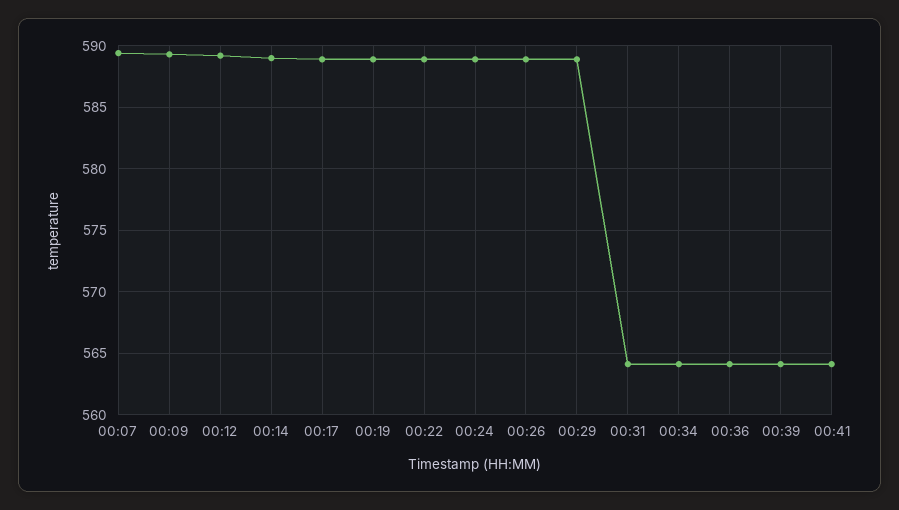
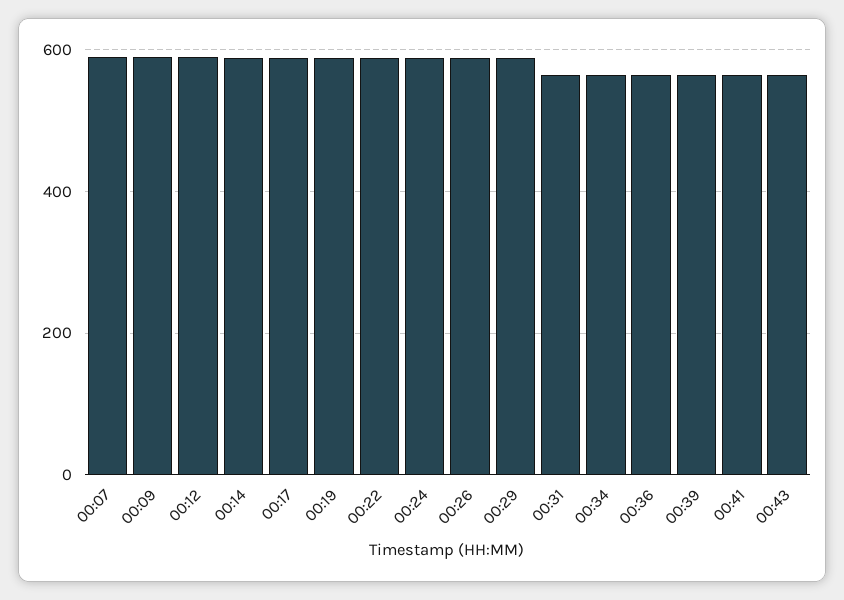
00:43: none -> 560

